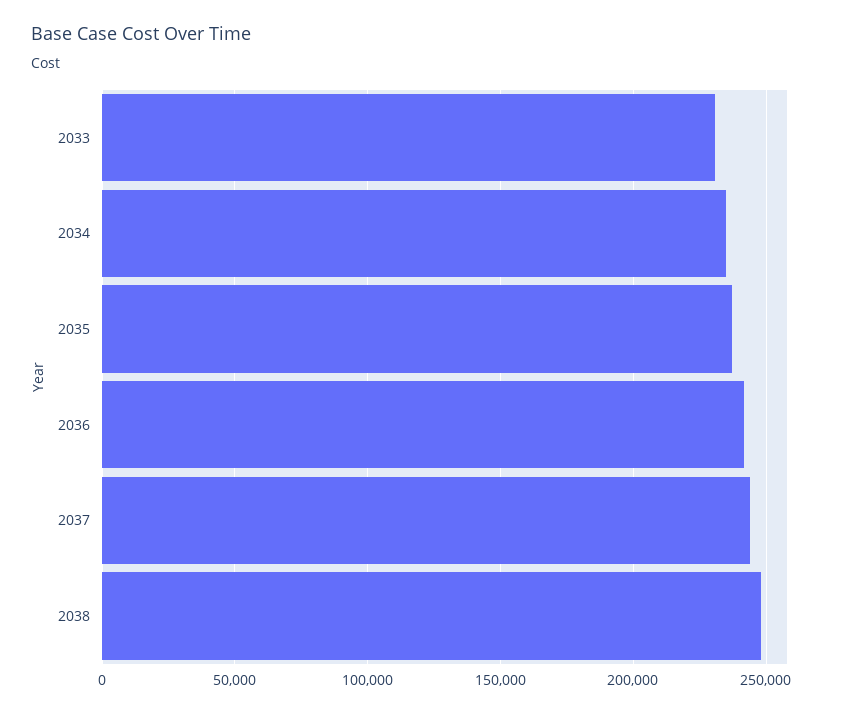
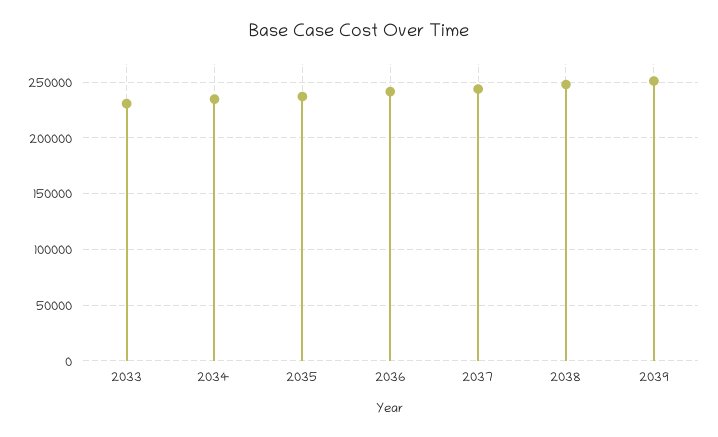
2039: none -> 250000

